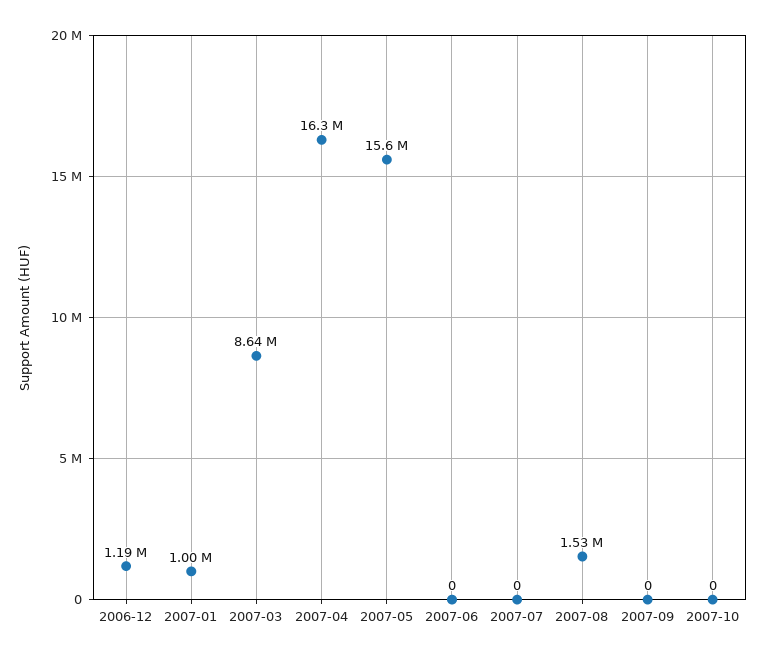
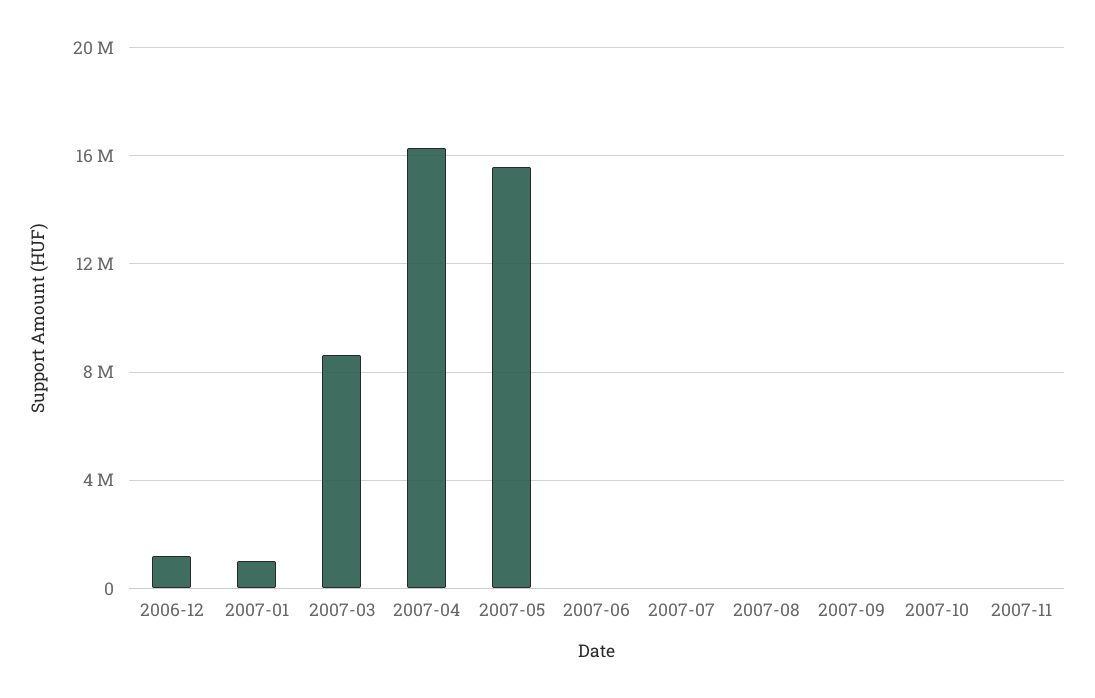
2007-08: 1530000 -> 0
2007-11: none -> 0

